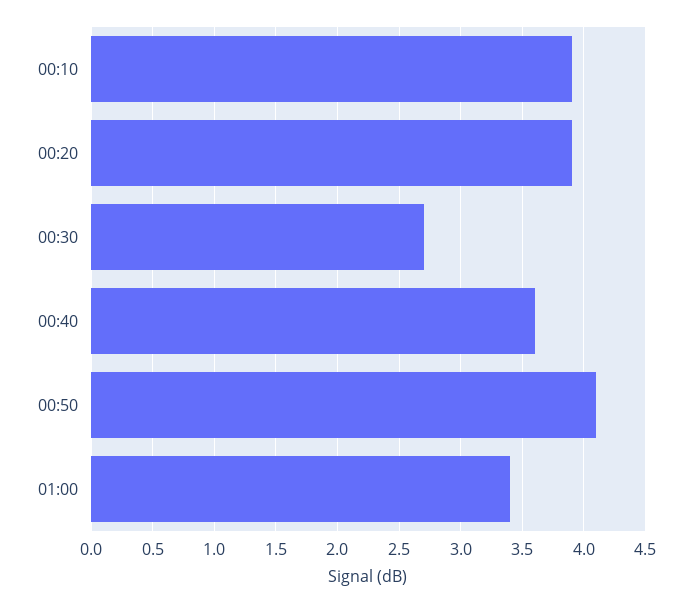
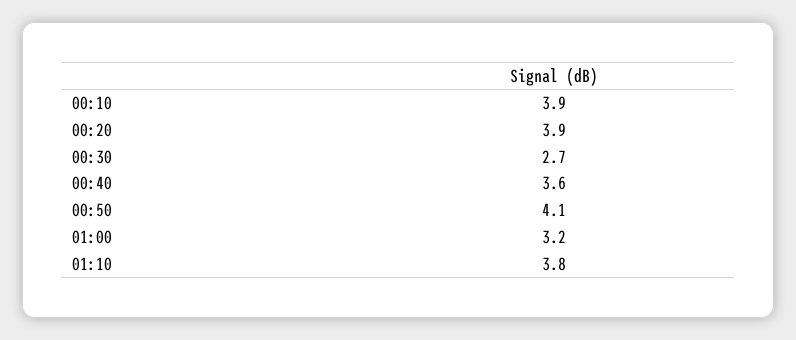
01:00: 3.4 -> 3.2
01:10: none -> 3.8

